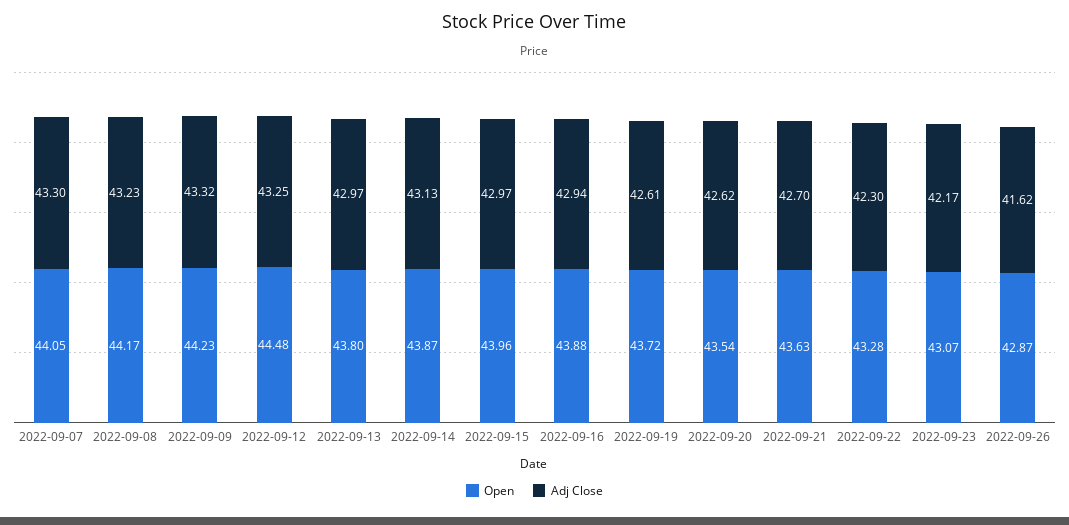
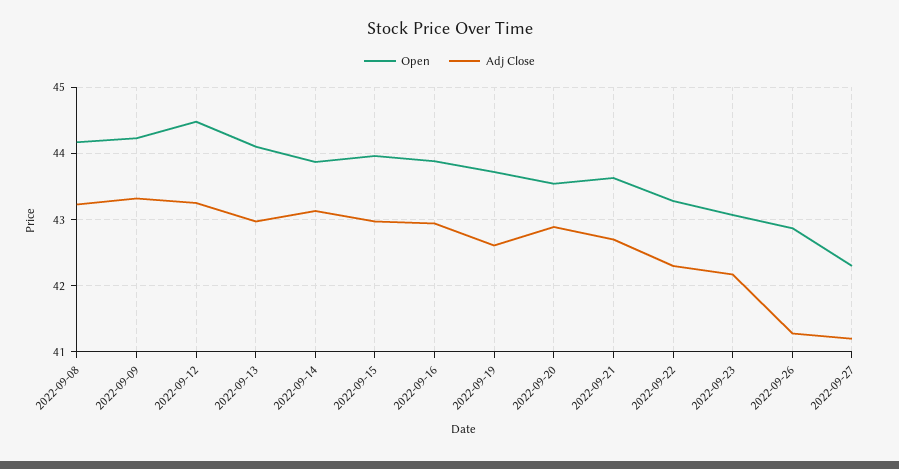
Open, 2022-09-07: 44.05 -> none
Adj Close, 2022-09-07: 43.3 -> none
Open, 2022-09-13: 43.8 -> 44.1
Adj Close, 2022-09-20: 42.62 -> 42.9
Adj Close, 2022-09-26: 41.62 -> 41.3
Open, 2022-09-27: none -> 42.3
Adj Close, 2022-09-27: none -> 41.2

